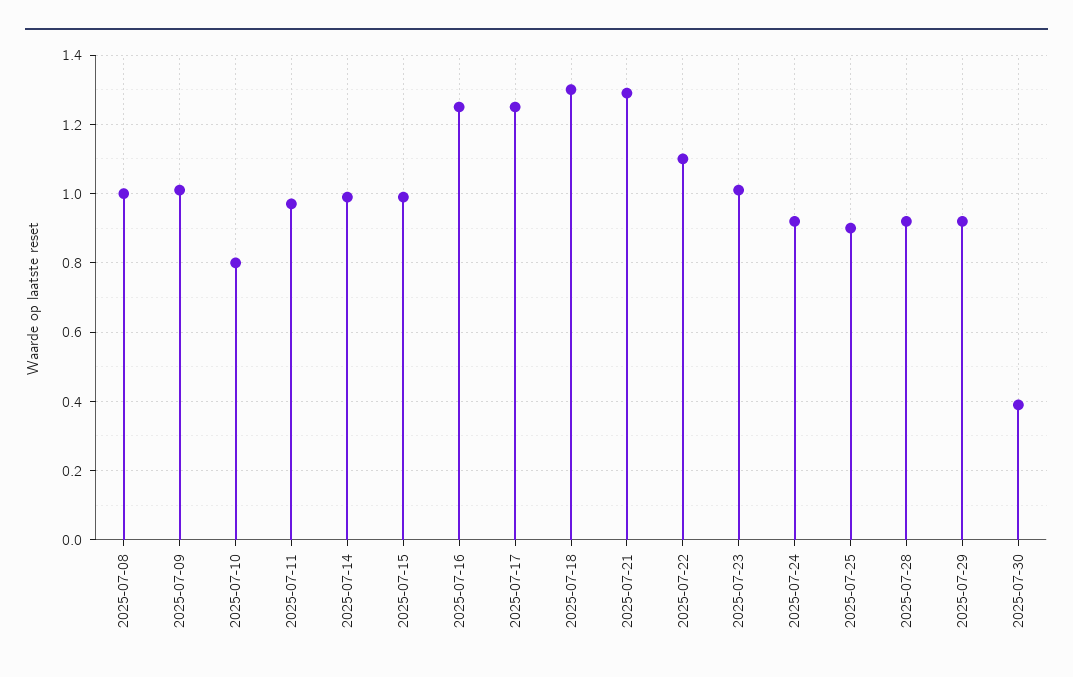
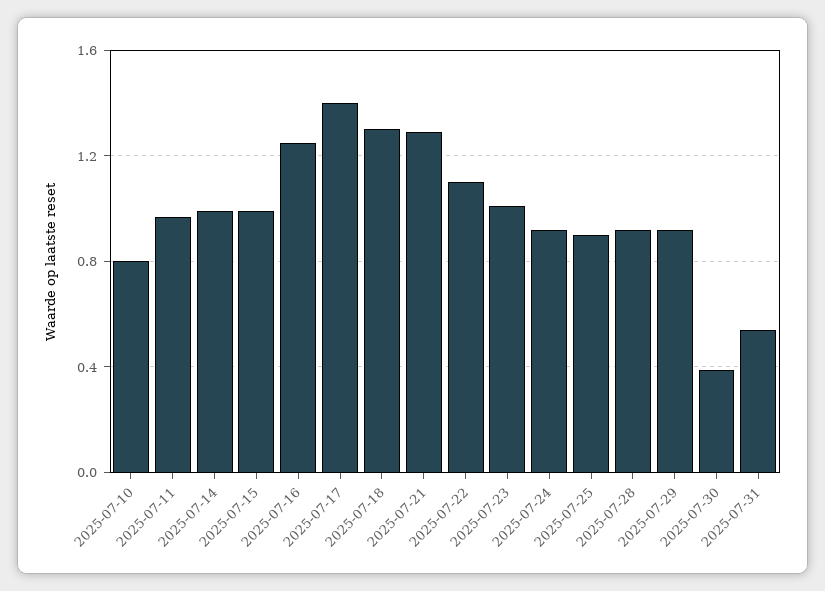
2025-07-08: 1 -> none
2025-07-09: 1 -> none
2025-07-17: 1.25 -> 1.4
2025-07-31: none -> 0.55

